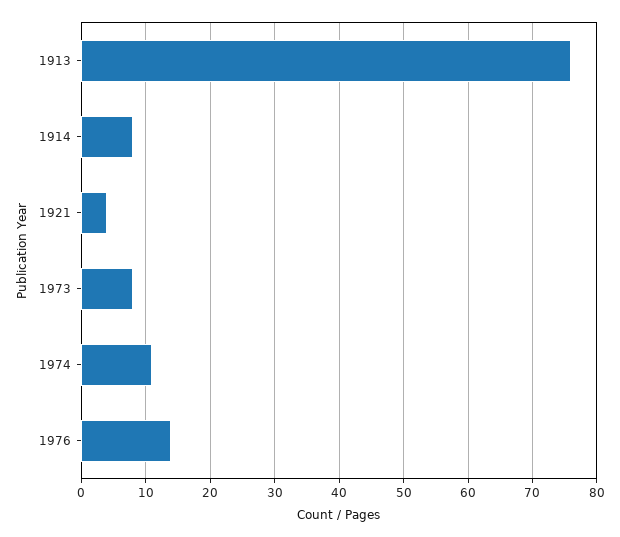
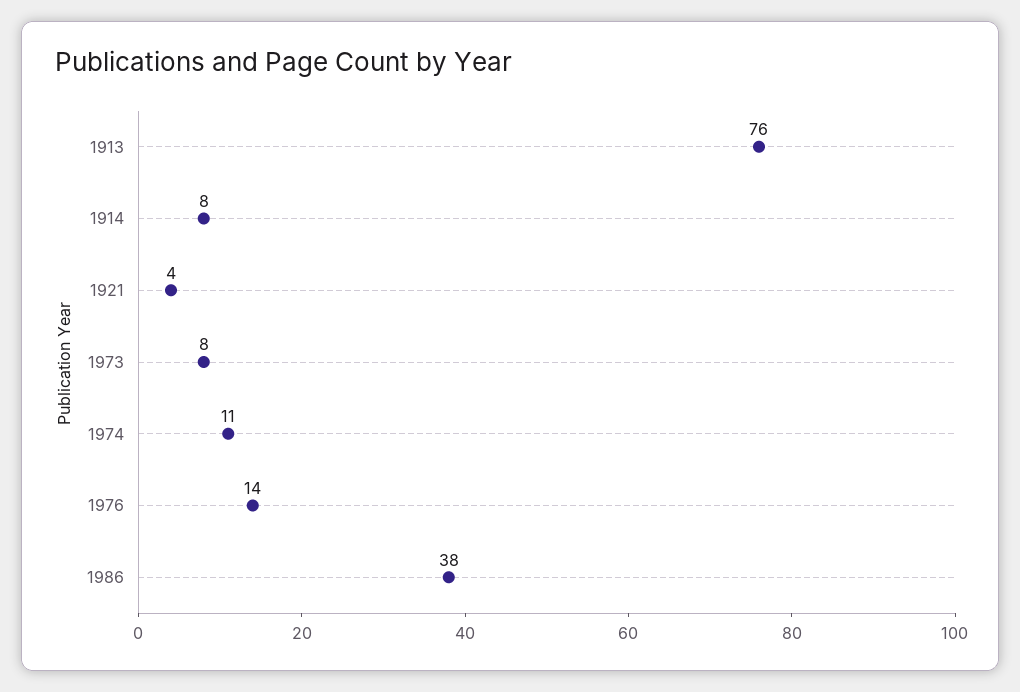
1986: none -> 38

